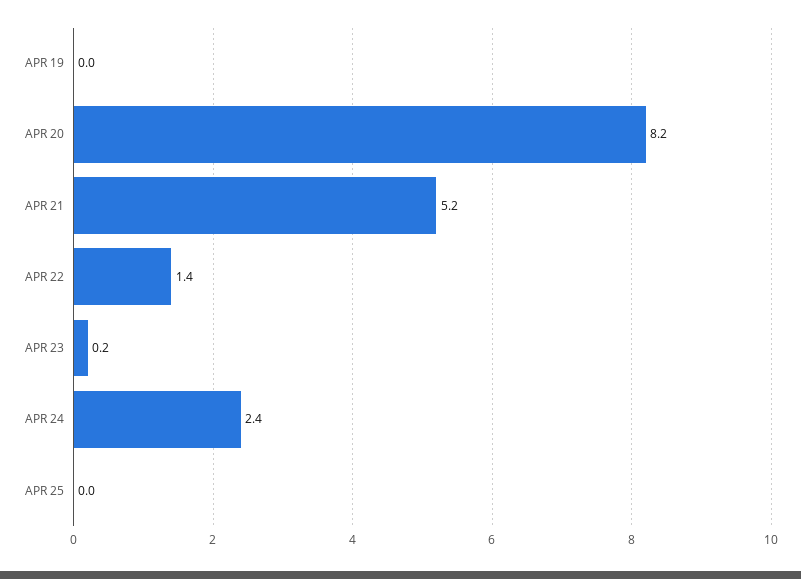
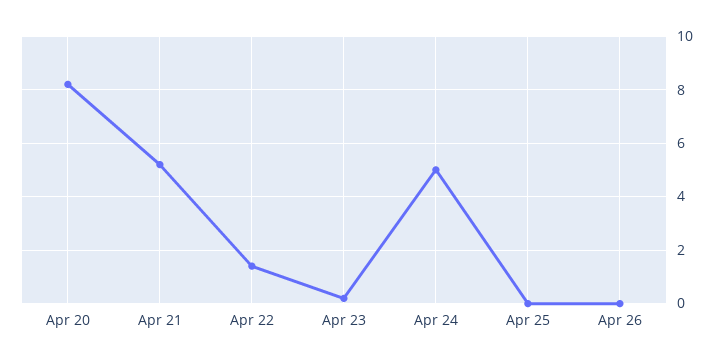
APR 19: 0 -> none
APR 24: 2.4 -> 5
Apr 26: none -> 0

